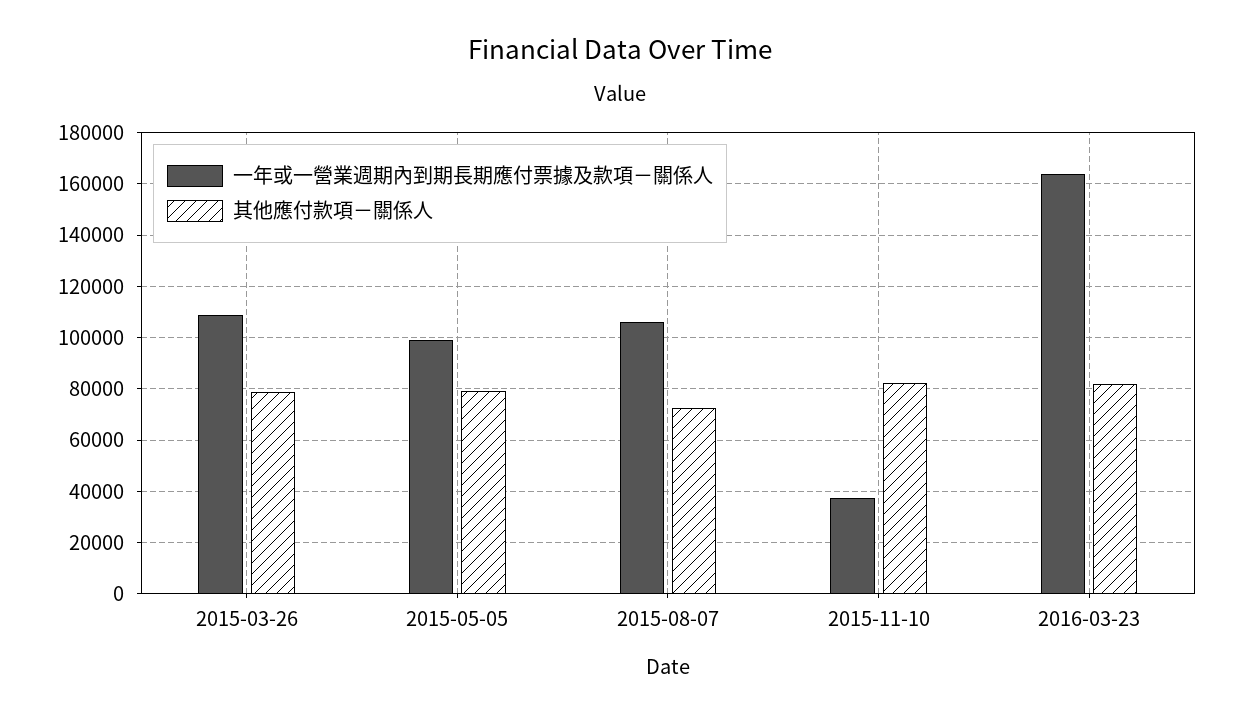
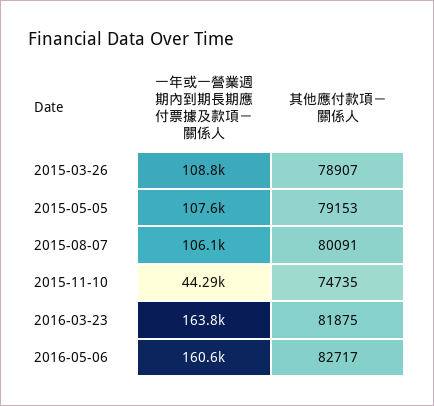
一年或一營業週期內到期長期應付票據及款項－關係人, 2015-05-05: 100000 -> 107600
其他應付款項－關係人, 2015-08-07: 72500 -> 80091
一年或一營業週期內到期長期應付票據及款項－關係人, 2015-11-10: 37500 -> 44290
其他應付款項－關係人, 2015-11-10: 82500 -> 74735
一年或一營業週期內到期長期應付票據及款項－關係人, 2016-05-06: none -> 160600
其他應付款項－關係人, 2016-05-06: none -> 82717

